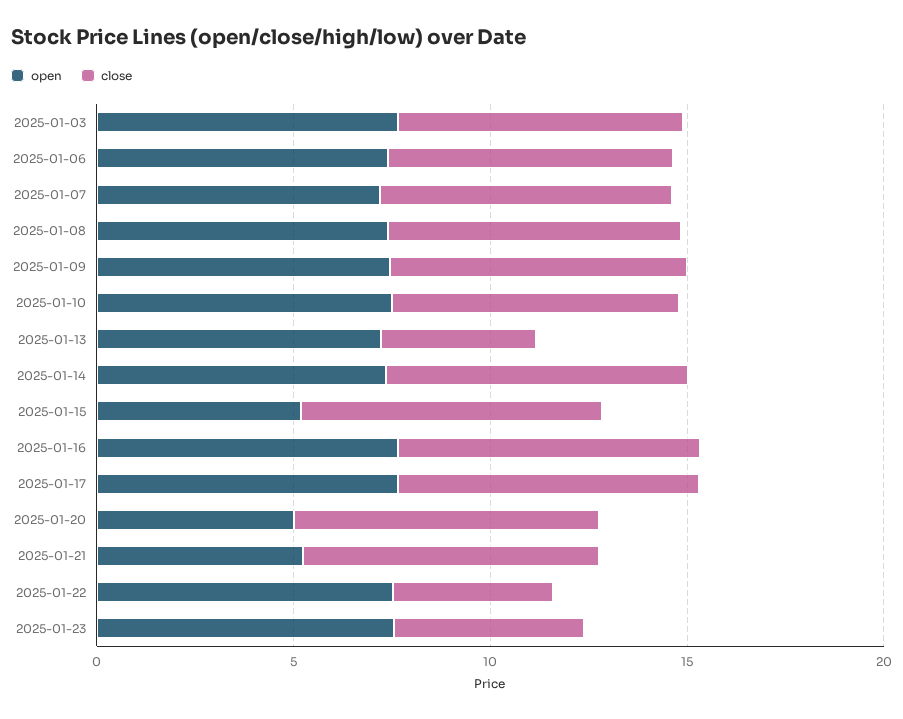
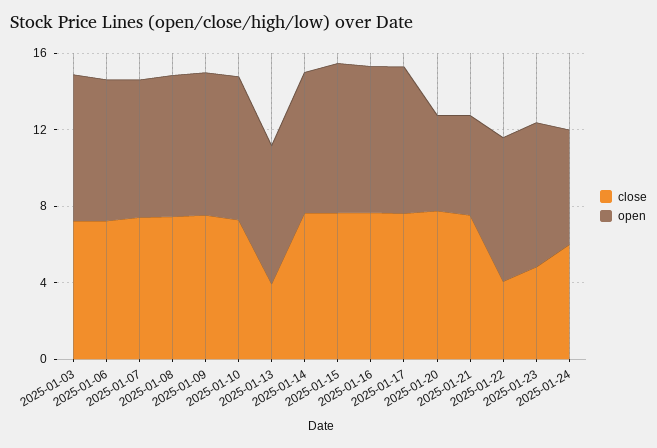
open, 2025-01-15: 5 -> 8
close, 2025-01-24: none -> 6
open, 2025-01-24: none -> 6

